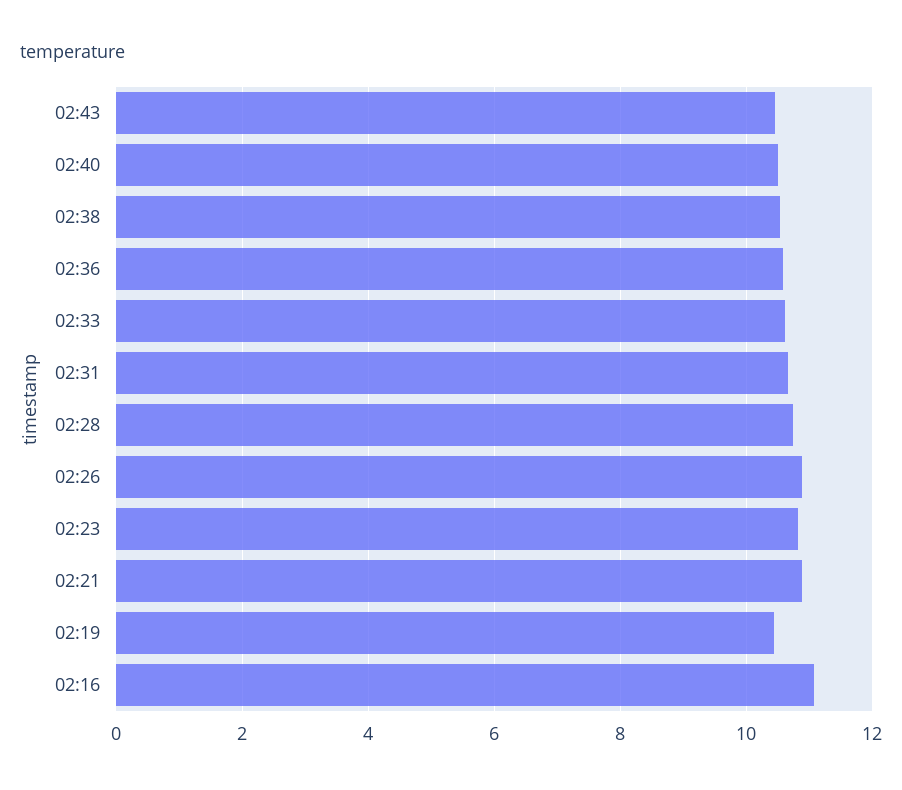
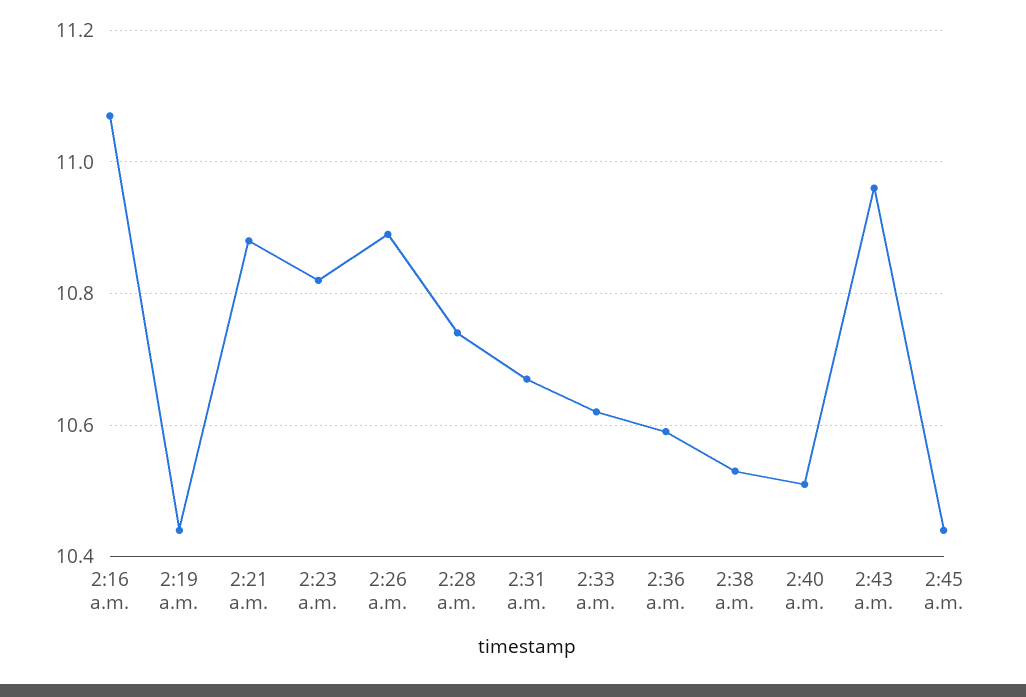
02:43: 10.4 -> 10.95
2:45 a.m.: none -> 10.45

